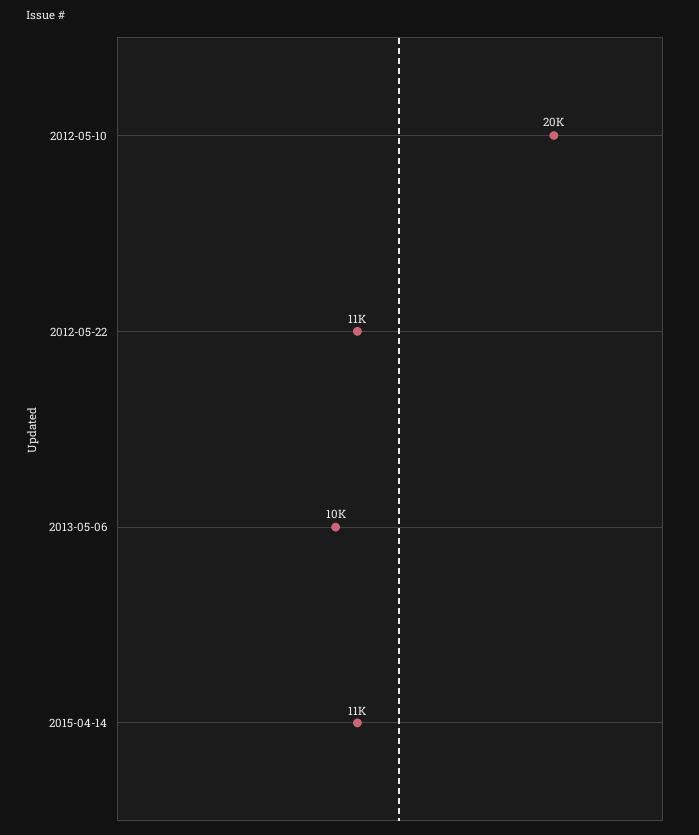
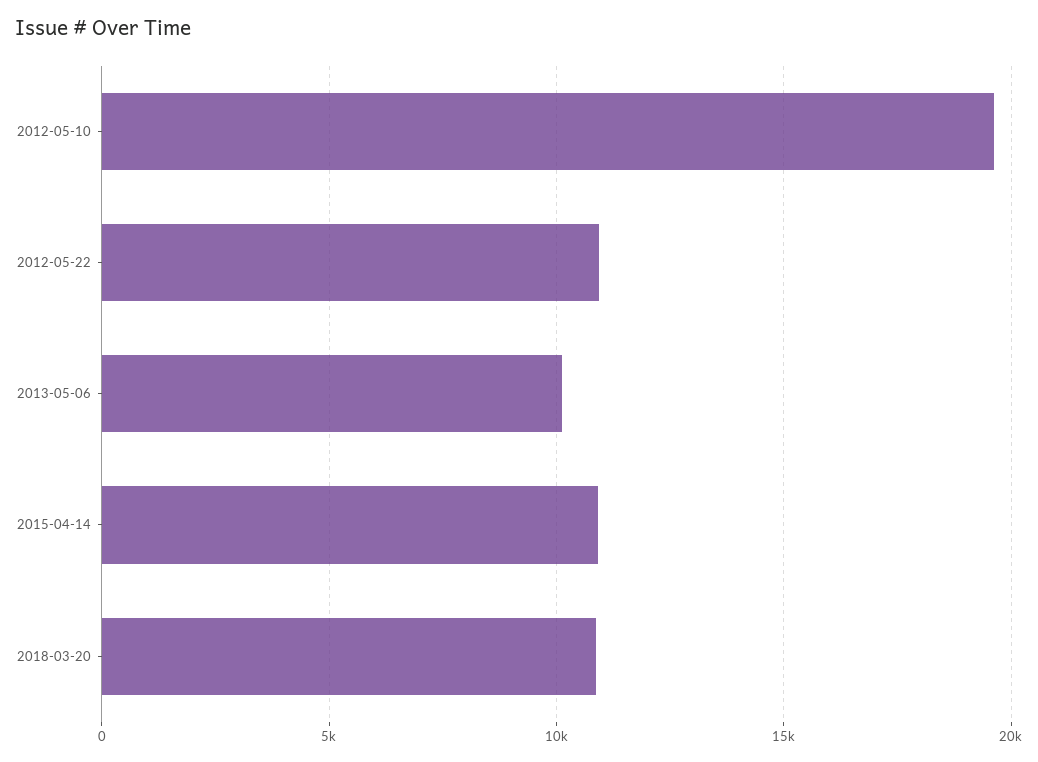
2018-03-20: none -> 11000

